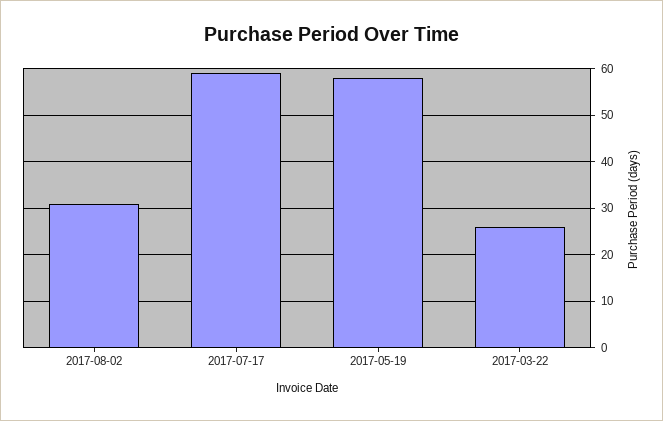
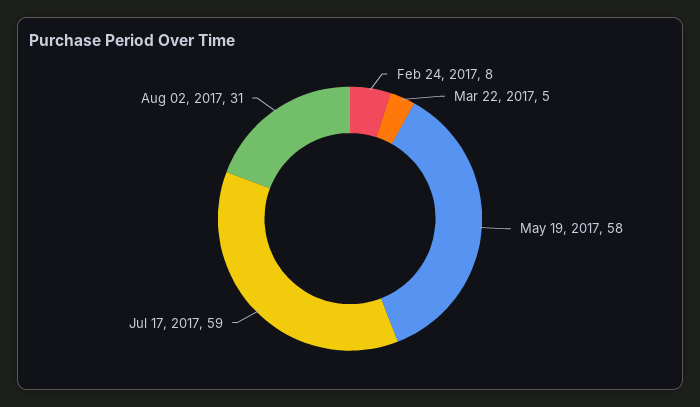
2017-03-22: 25 -> 5
Feb 24, 2017: none -> 8

